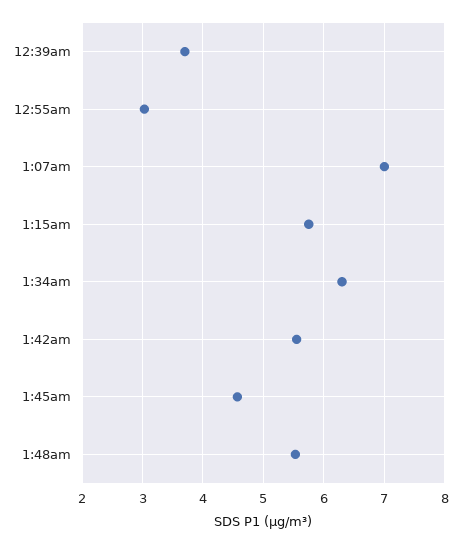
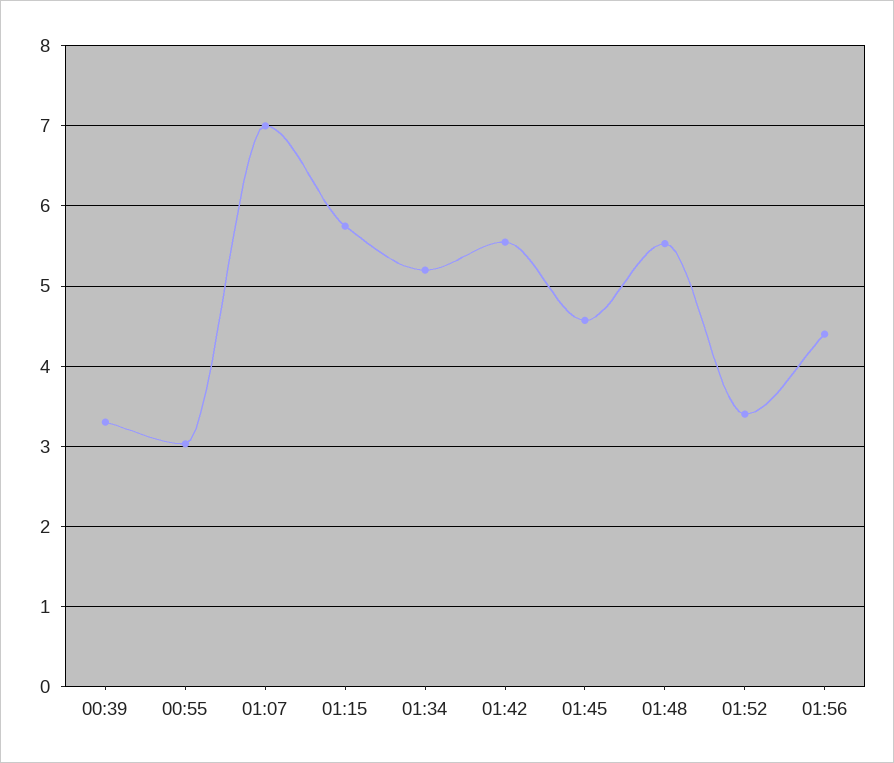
12:39am: 3.7 -> 3.3
1:34am: 6.3 -> 5.2
01:52: none -> 3.4
01:56: none -> 4.4

